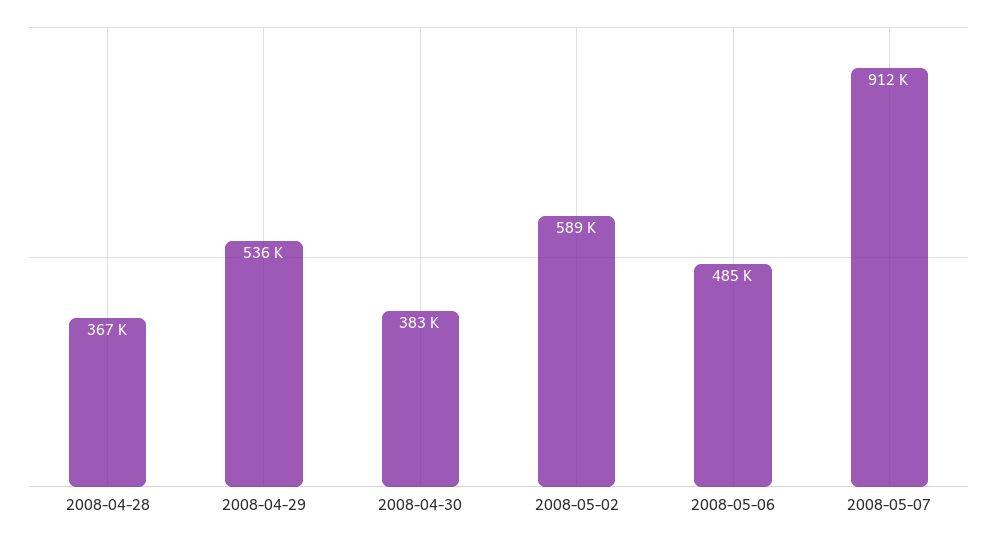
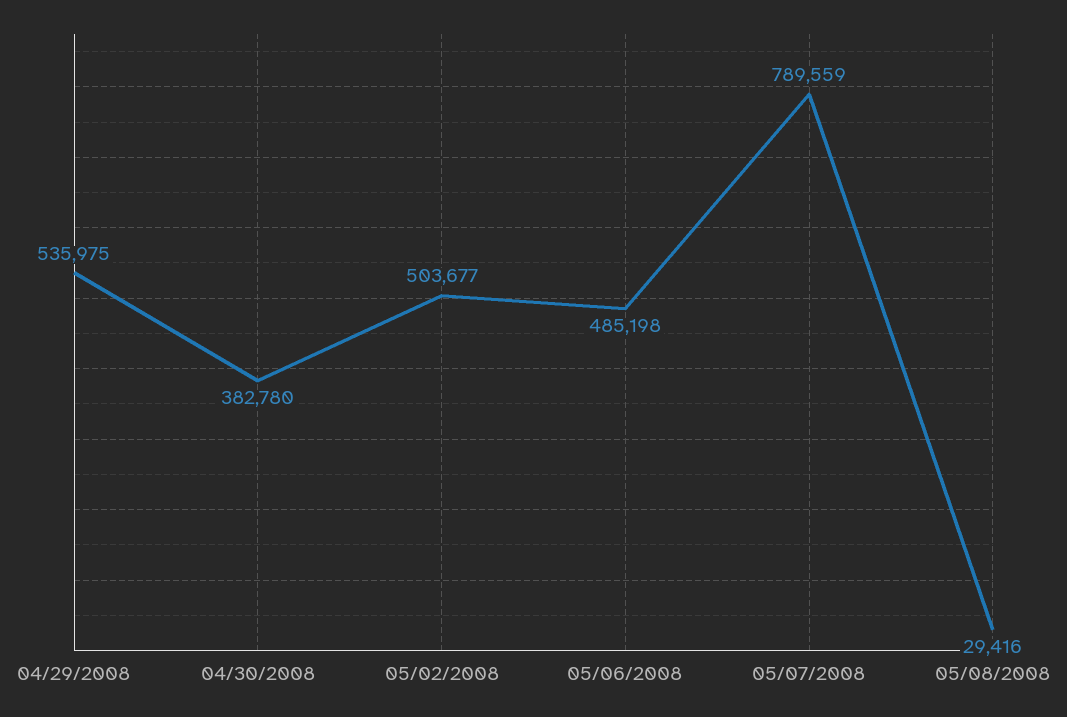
2008-04-28: 367000 -> none
2008-05-02: 589000 -> 503677
2008-05-07: 912000 -> 789559
05/08/2008: none -> 29416

